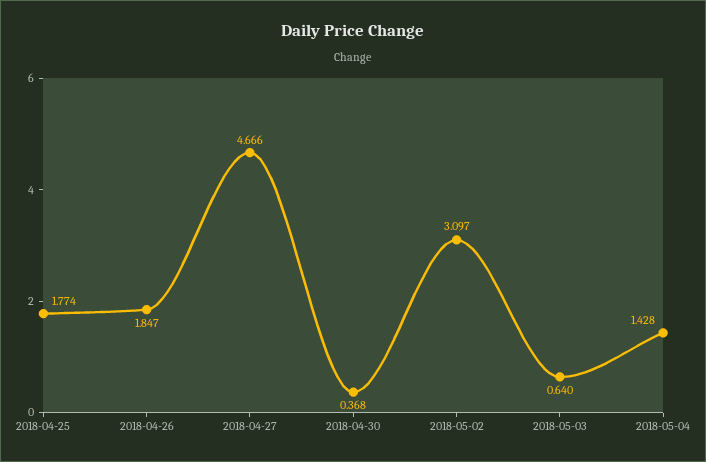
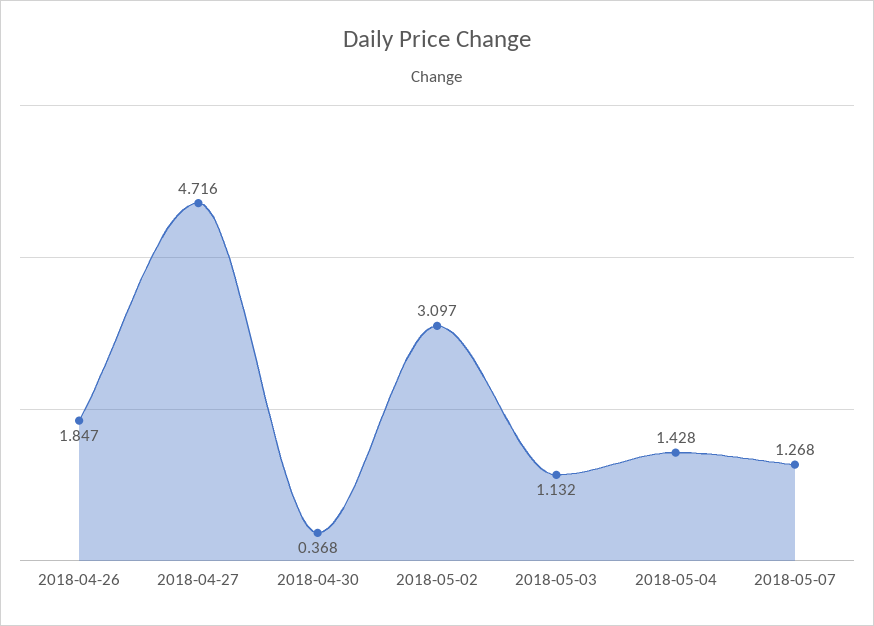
2018-04-25: 1.774 -> none
2018-04-27: 4.666 -> 4.716
2018-05-03: 0.64 -> 1.132
2018-05-07: none -> 1.268

